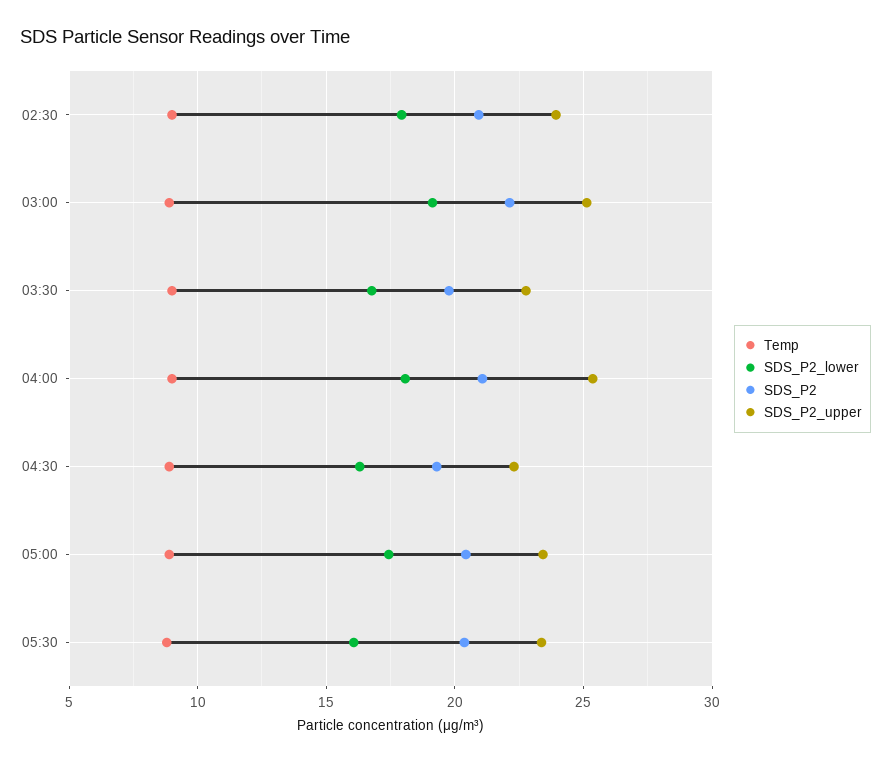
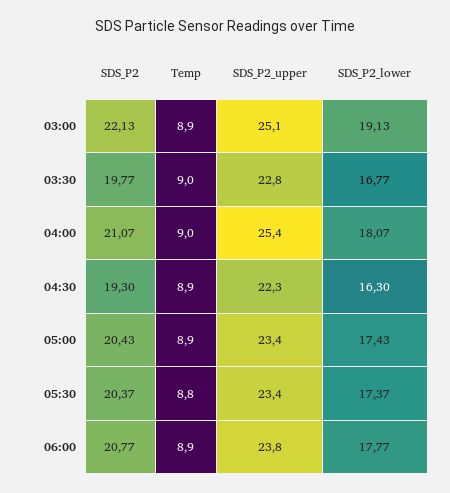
Temp, 02:30: 9 -> none
SDS_P2_lower, 02:30: 18 -> none
SDS_P2, 02:30: 21 -> none
SDS_P2_upper, 02:30: 24 -> none
SDS_P2_lower, 05:30: 16 -> 17.37
SDS_P2, 06:00: none -> 20.77
Temp, 06:00: none -> 8.9
SDS_P2_upper, 06:00: none -> 23.8
SDS_P2_lower, 06:00: none -> 17.77

